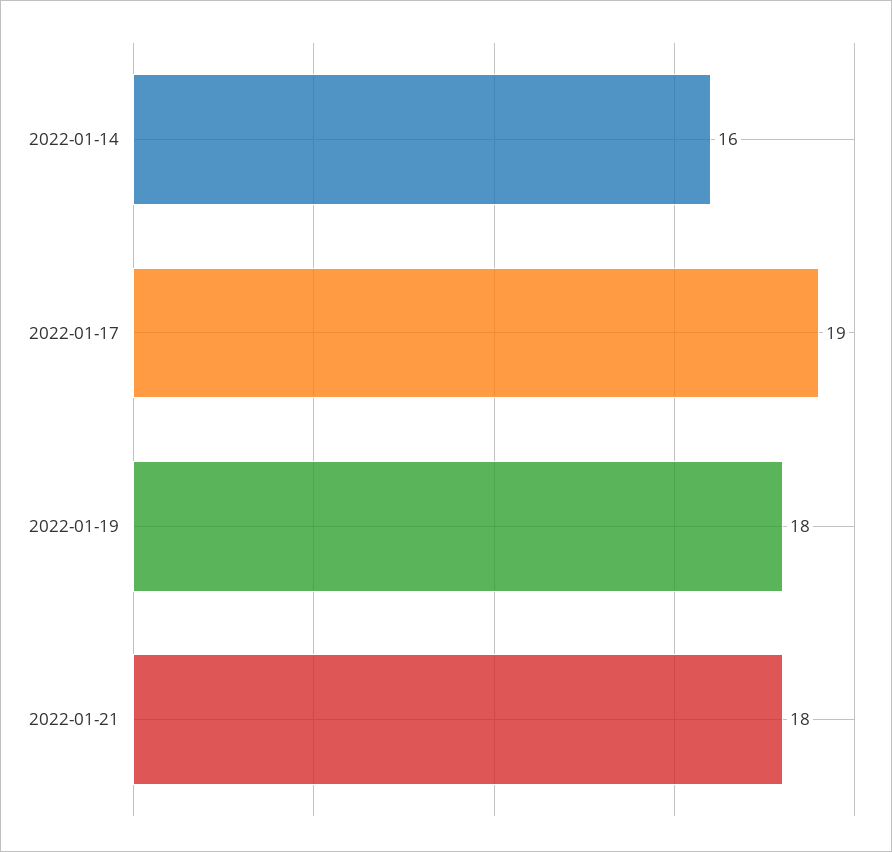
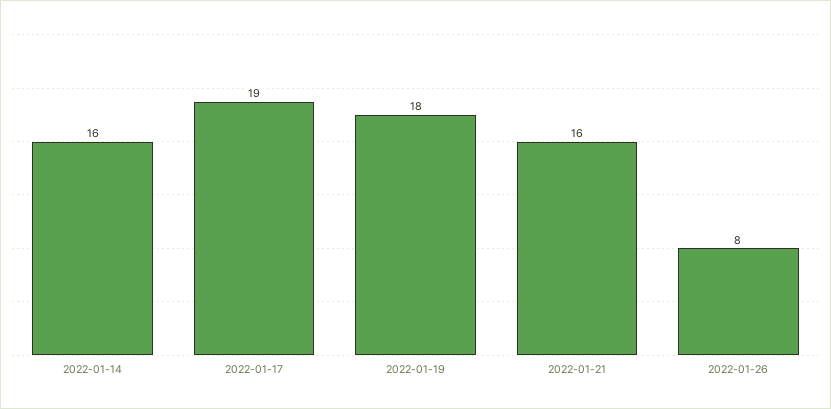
2022-01-21: 18 -> 16
2022-01-26: none -> 8

